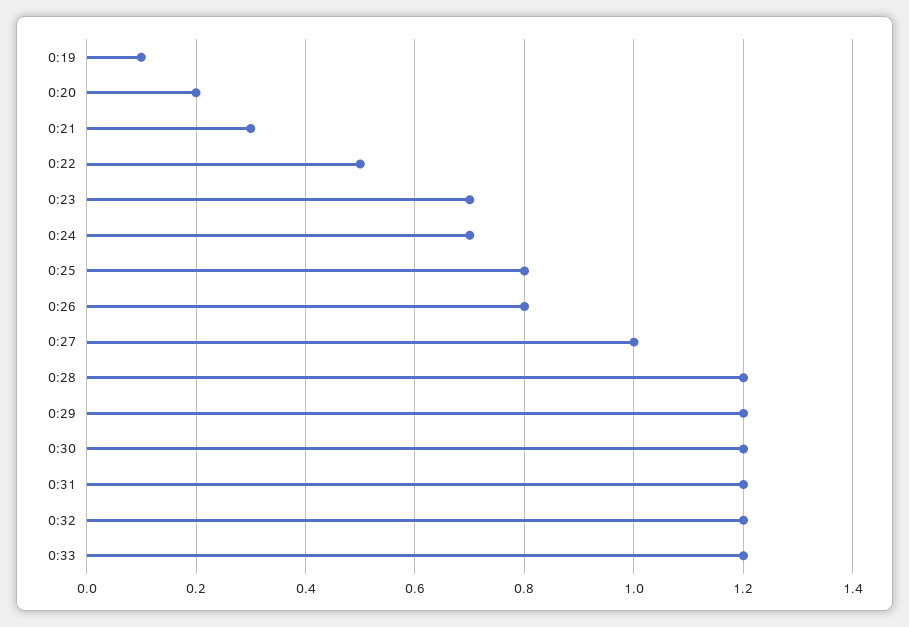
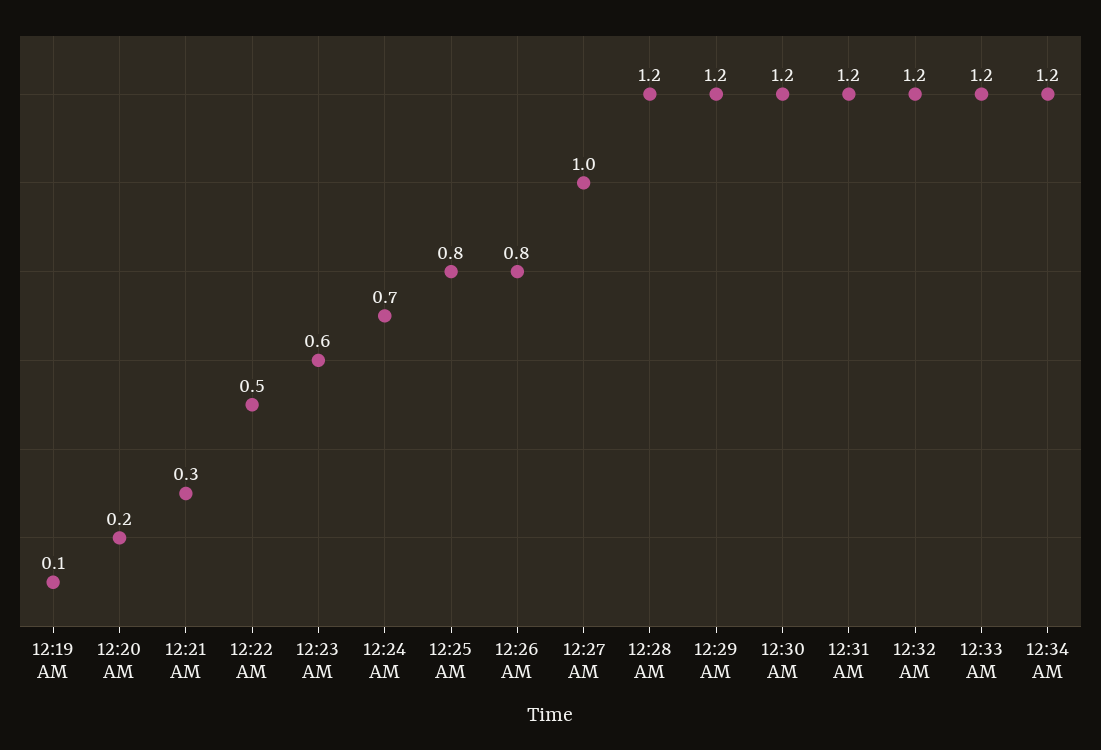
0:23: 0.7 -> 0.6
12:34 AM: none -> 1.2

